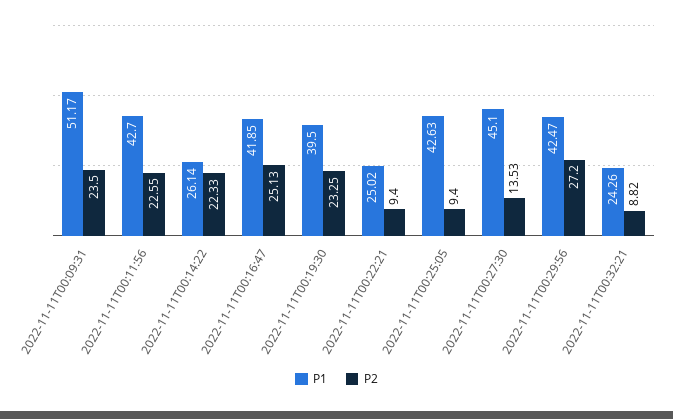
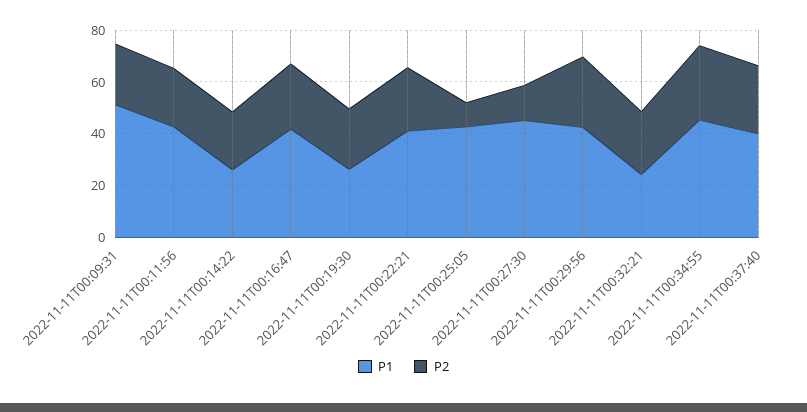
P1, 2022-11-11T00:19:30: 39.5 -> 25
P1, 2022-11-11T00:22:21: 25.02 -> 40
P2, 2022-11-11T00:22:21: 9.4 -> 25
P2, 2022-11-11T00:32:21: 8.82 -> 25
P1, 2022-11-11T00:34:55: none -> 45
P2, 2022-11-11T00:34:55: none -> 30
P1, 2022-11-11T00:37:40: none -> 40
P2, 2022-11-11T00:37:40: none -> 25

